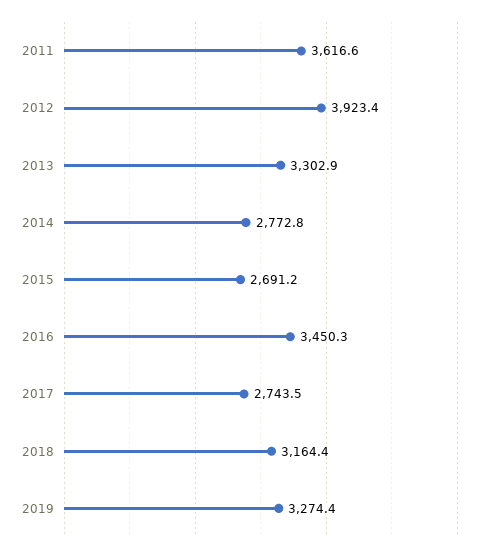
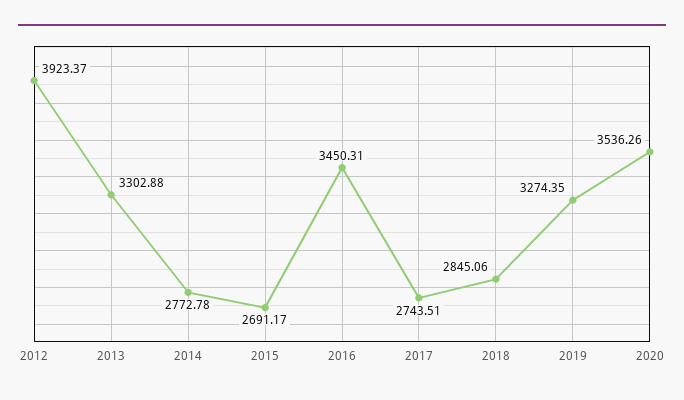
2011: 3616.6 -> none
2018: 3164.4 -> 2845.06
2020: none -> 3536.26

